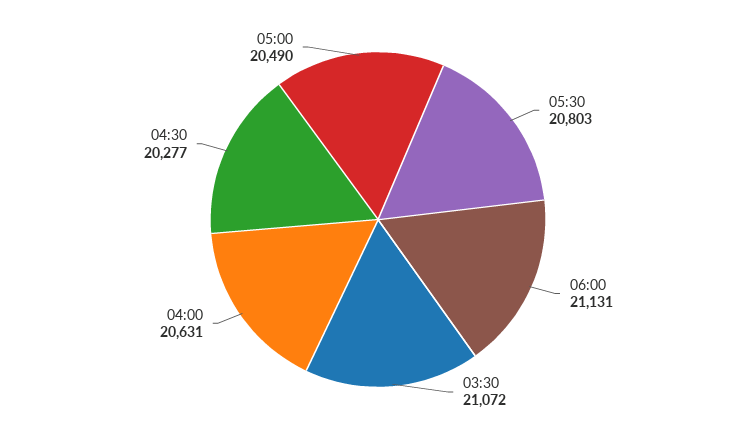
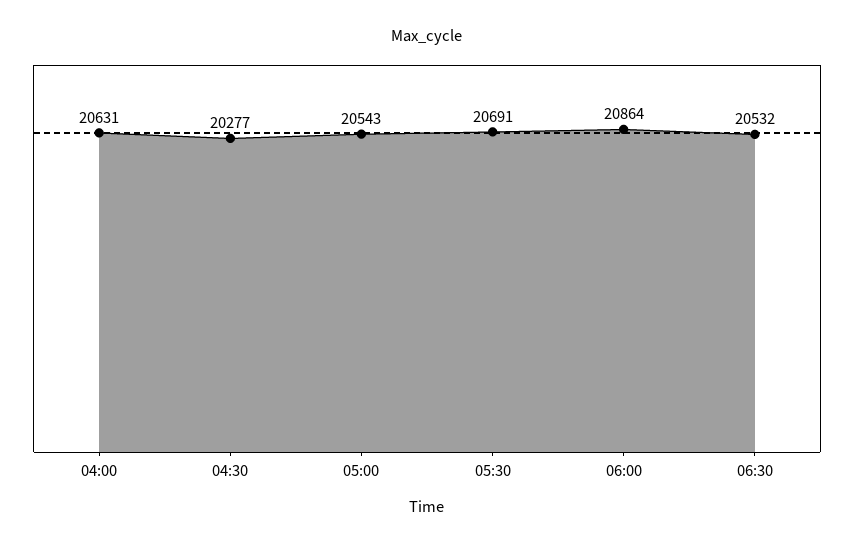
05:30: 20803 -> 20691
06:00: 21131 -> 20864
03:30: 21072 -> none
05:00: 20490 -> 20543
06:30: none -> 20532

